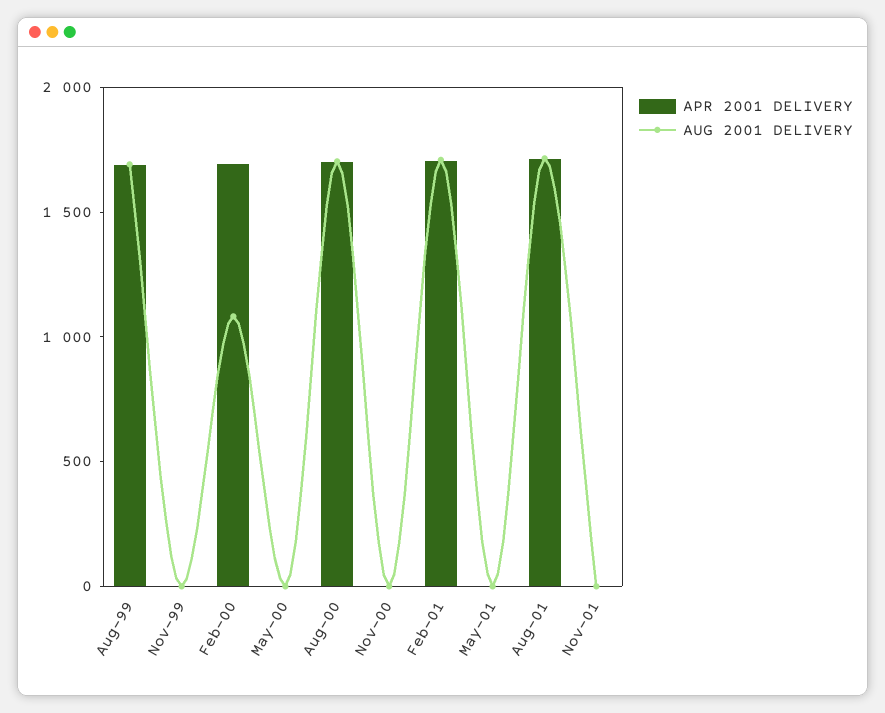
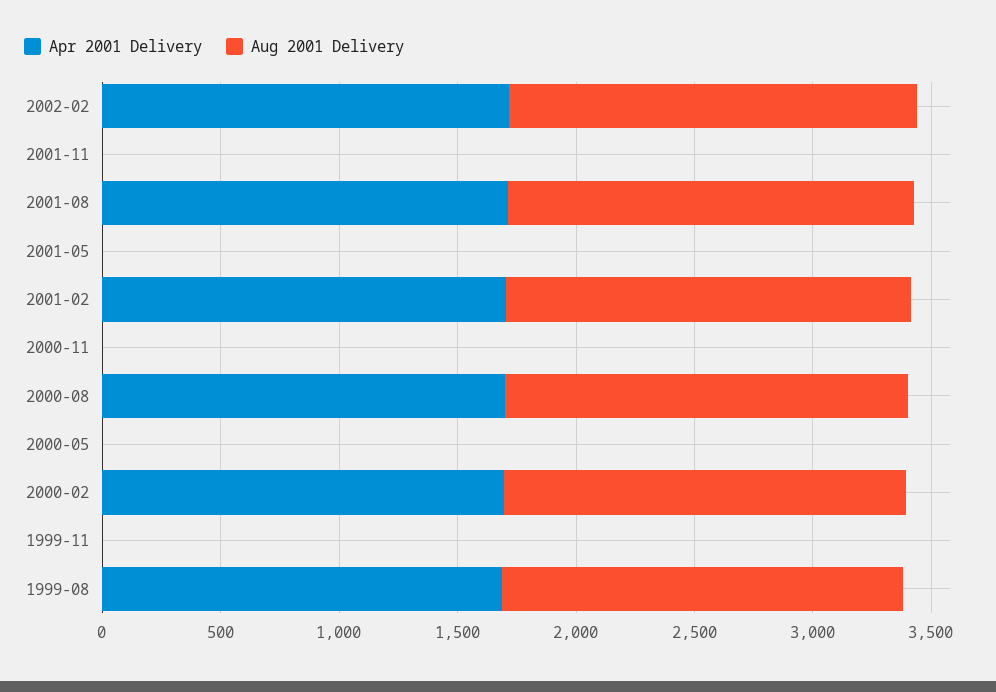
AUG 2001 DELIVERY, Feb-00: 1100 -> 1700
APR 2001 DELIVERY, 2002-02: none -> 1700
AUG 2001 DELIVERY, 2002-02: none -> 1700

